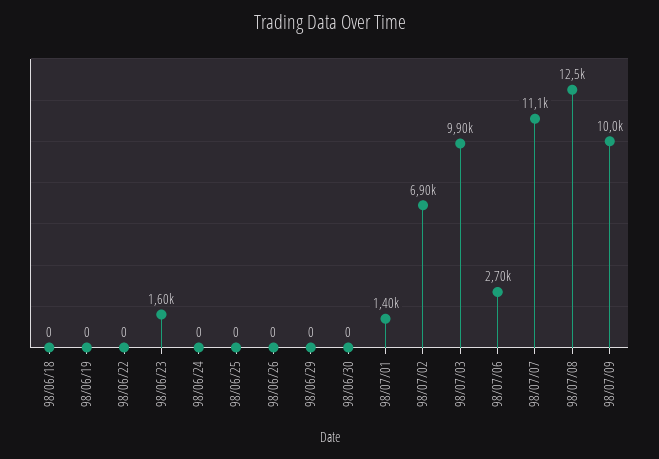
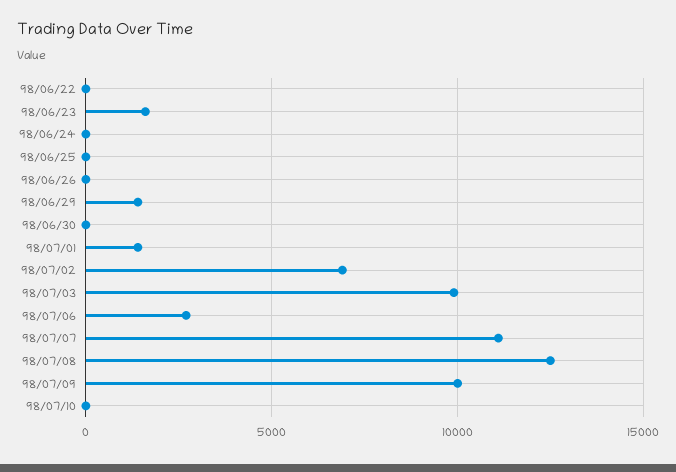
98/06/18: 0 -> none
98/06/19: 0 -> none
98/06/29: 0 -> 1500
98/07/10: none -> 0

